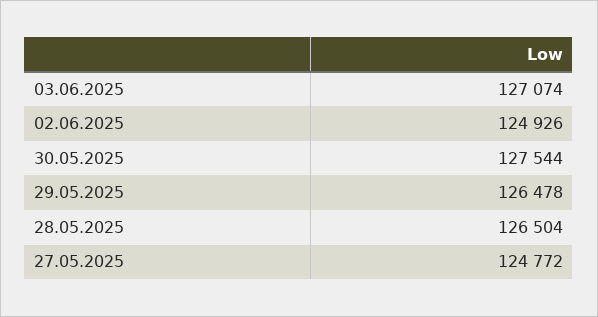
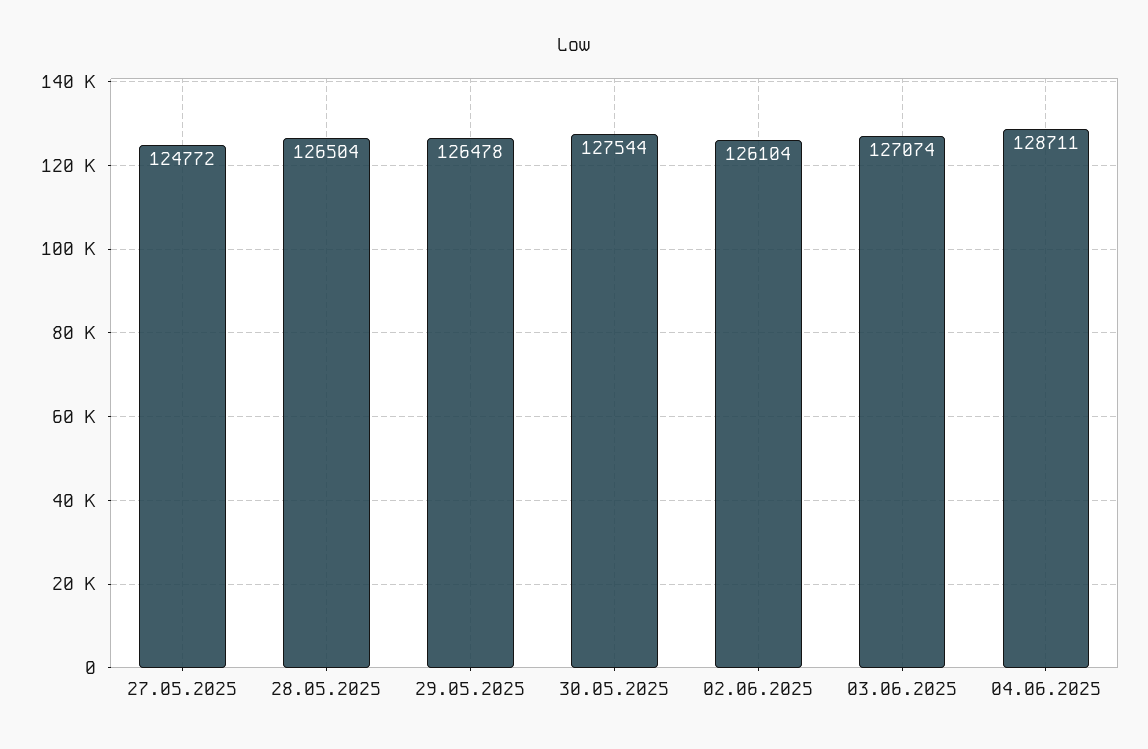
02.06.2025: 124926 -> 126104
04.06.2025: none -> 128711

